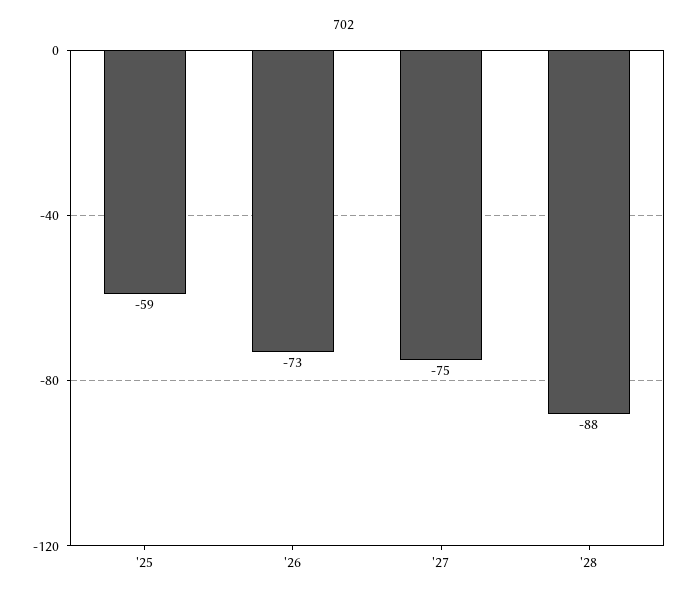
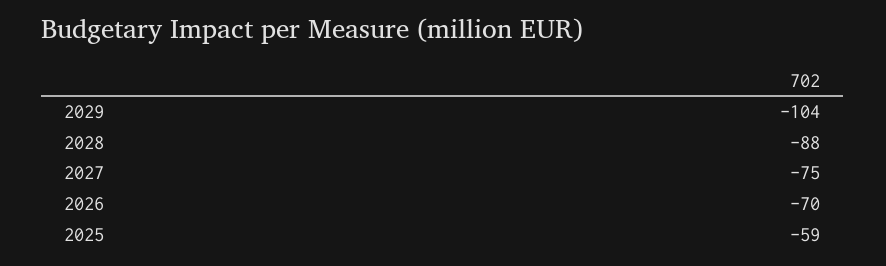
'26: -73 -> -70
2029: none -> -104

